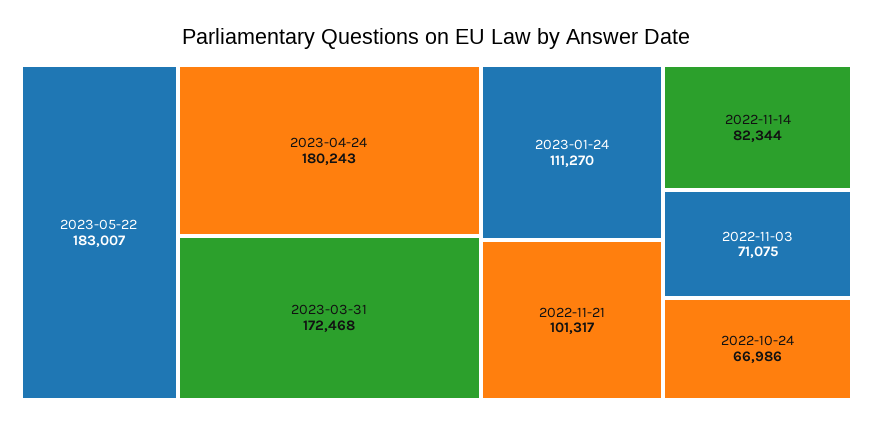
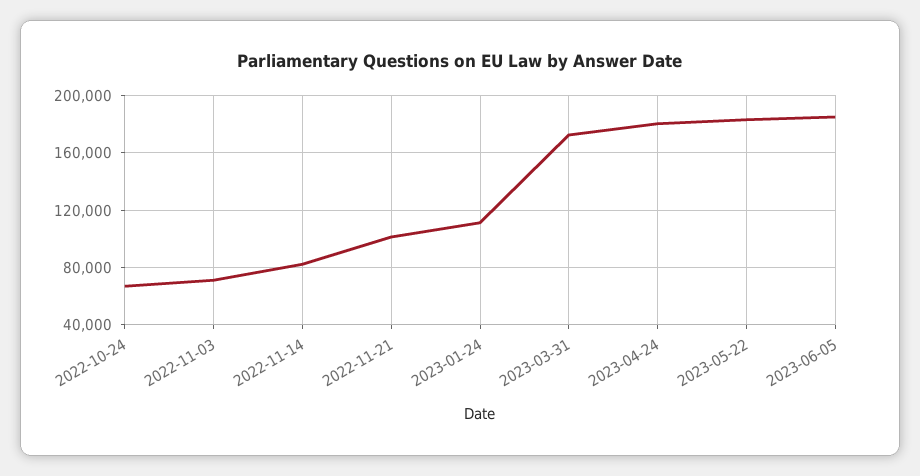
2023-06-05: none -> 185000

